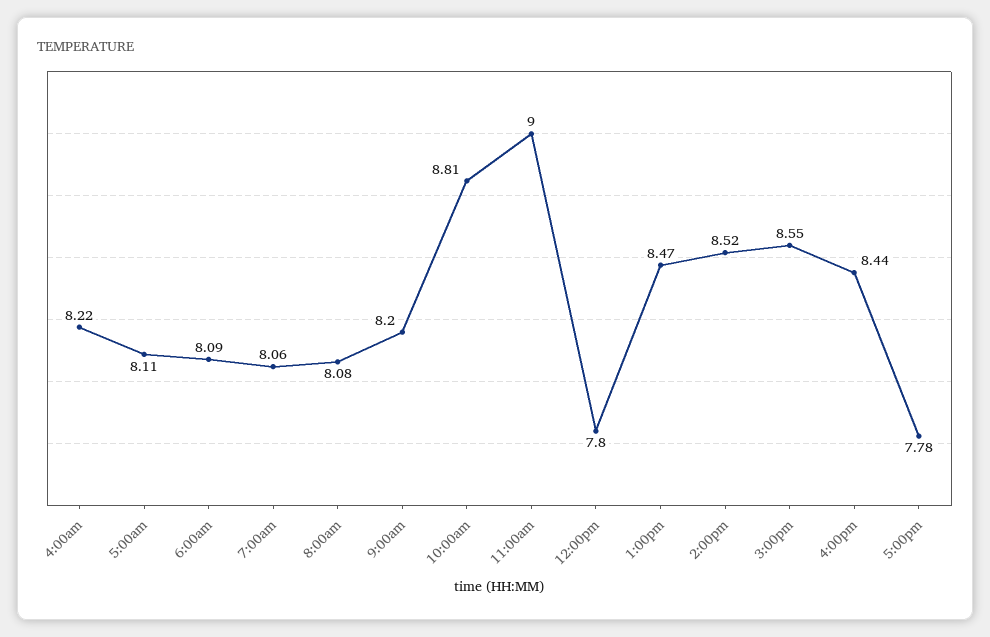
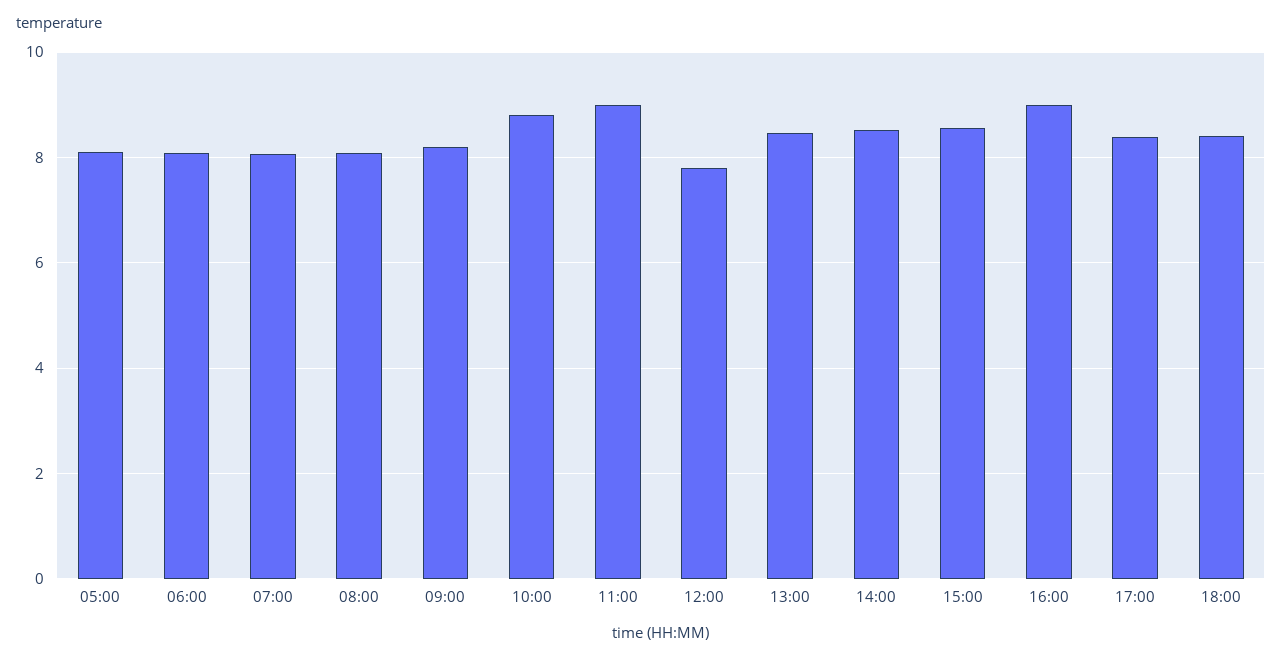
4:00am: 8.22 -> none
4:00pm: 8.44 -> 9
5:00pm: 7.78 -> 8.4
18:00: none -> 8.4

